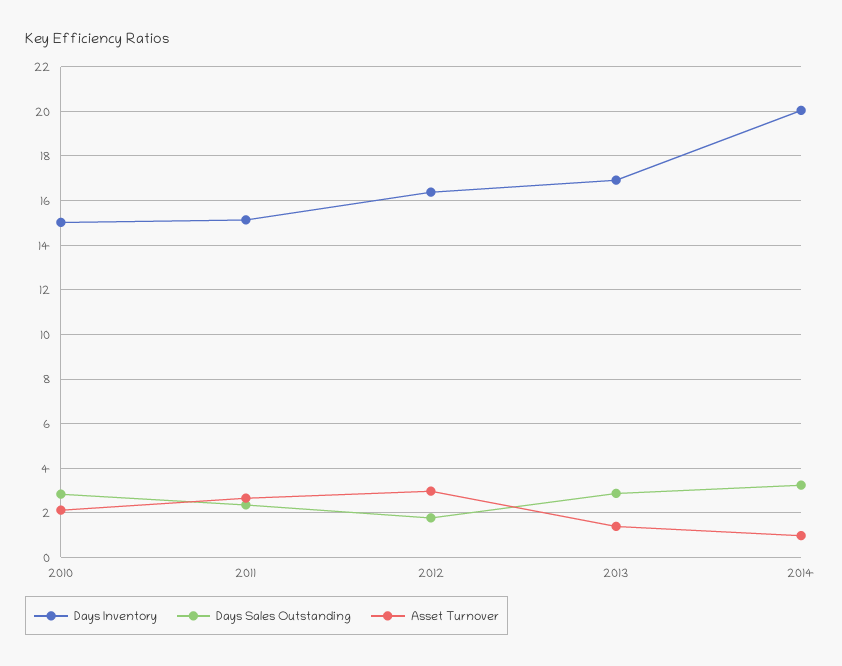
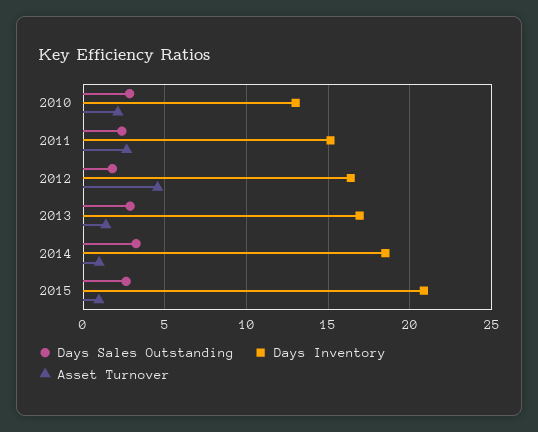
Days Inventory, 2010: 15 -> 13
Asset Turnover, 2012: 3 -> 4.5
Days Inventory, 2014: 20 -> 18.5
Days Sales Outstanding, 2015: none -> 2.5
Days Inventory, 2015: none -> 21
Asset Turnover, 2015: none -> 1

